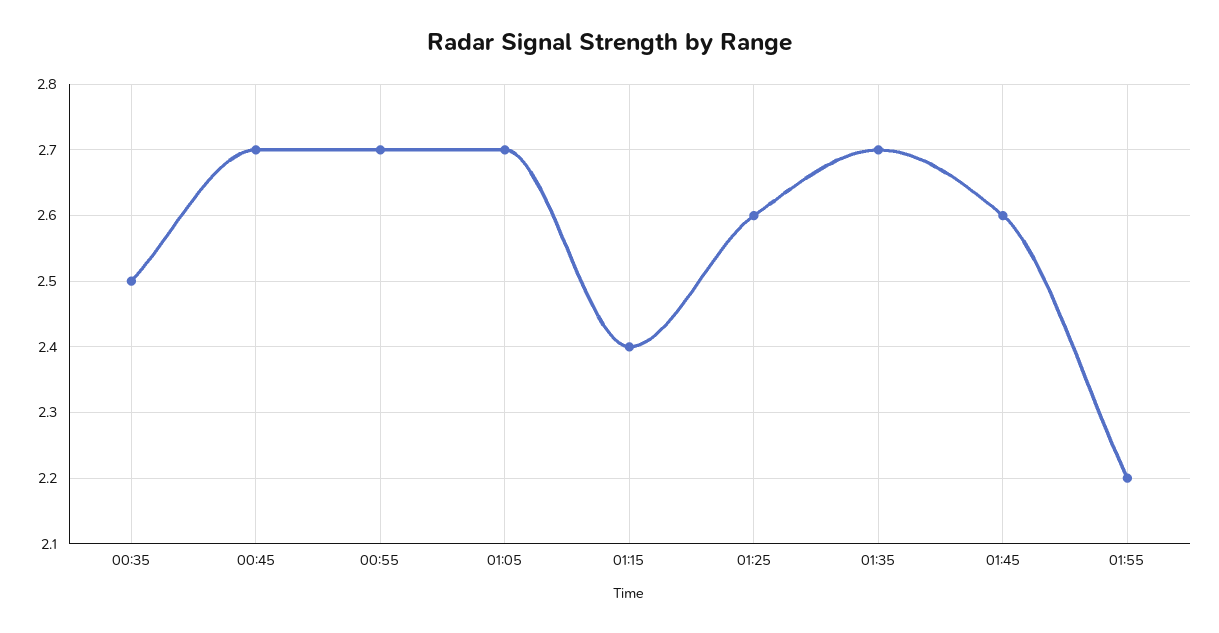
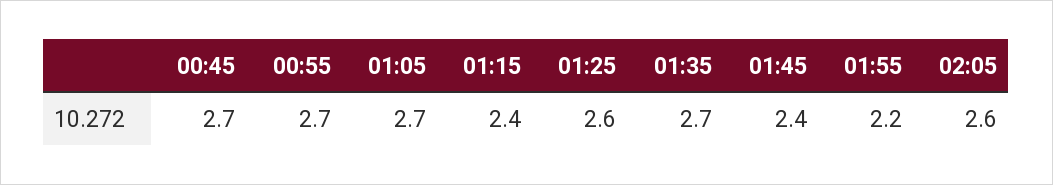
00:35: 2.5 -> none
01:45: 2.6 -> 2.4
02:05: none -> 2.6

